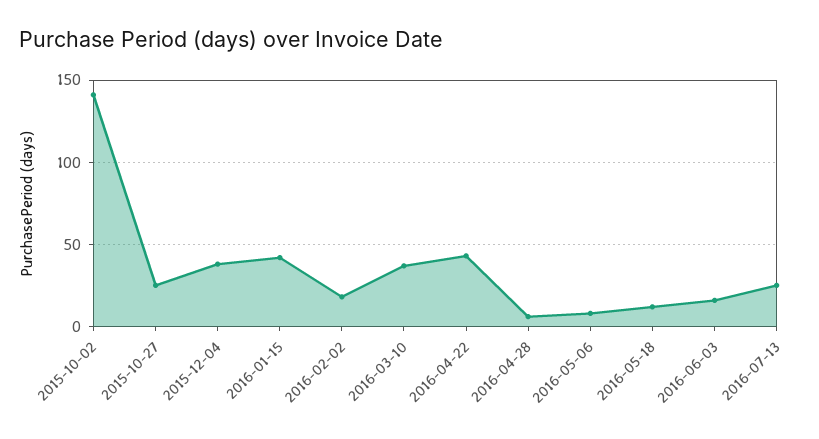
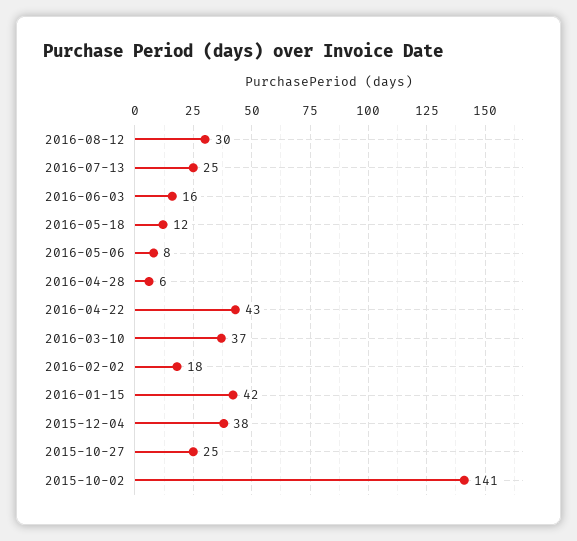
2016-08-12: none -> 30

